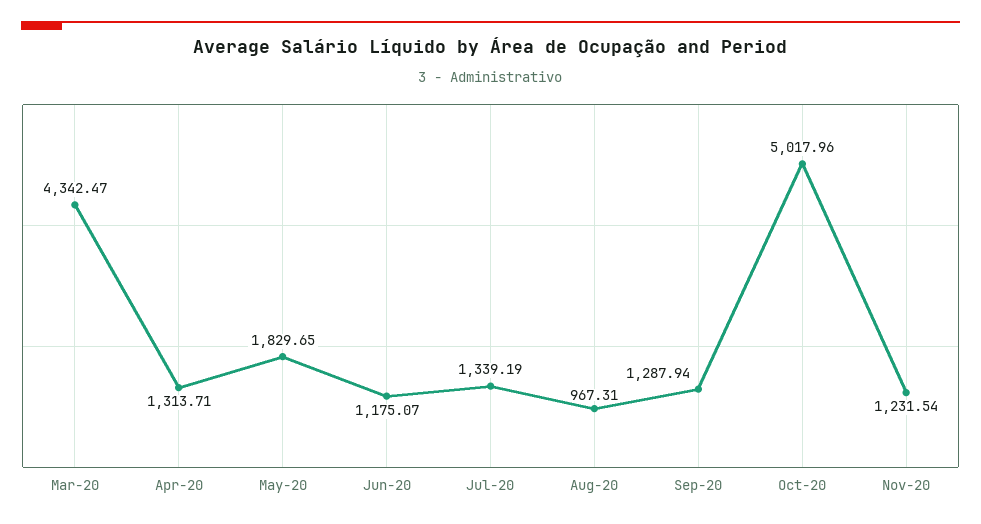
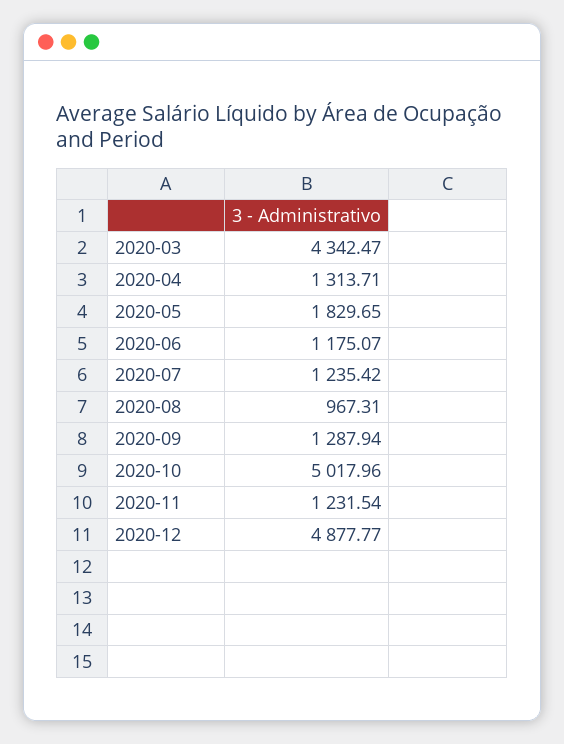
Jul-20: 1339.19 -> 1235.42
2020-12: none -> 4877.77

